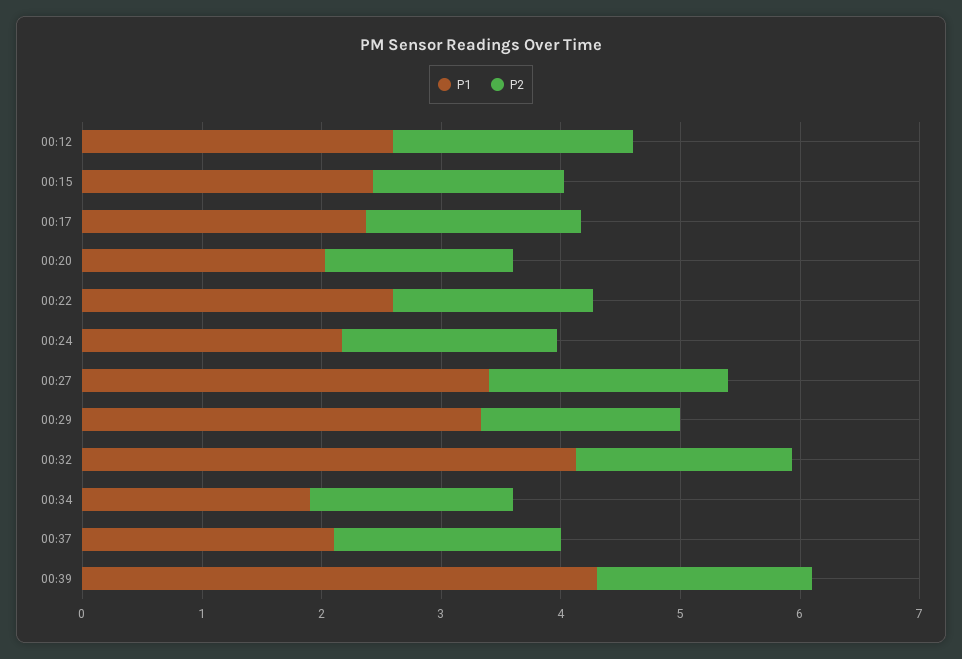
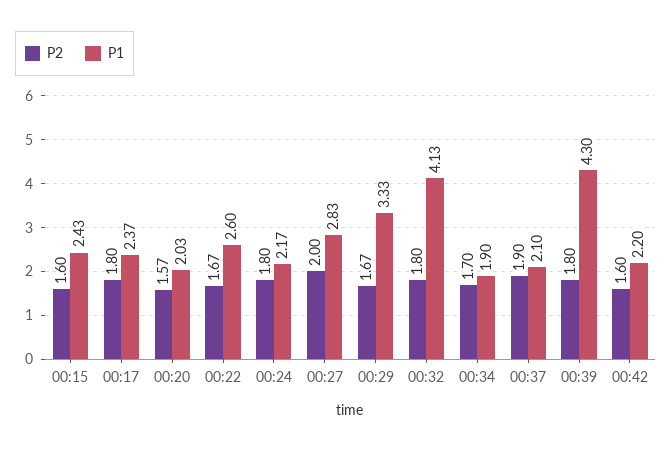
P1, 00:12: 2.6 -> none
P2, 00:12: 2 -> none
P1, 00:27: 3.4 -> 2.83
P2, 00:42: none -> 1.6
P1, 00:42: none -> 2.2

